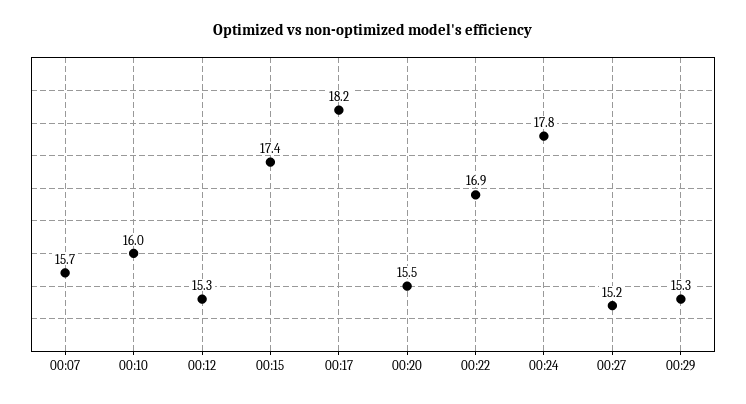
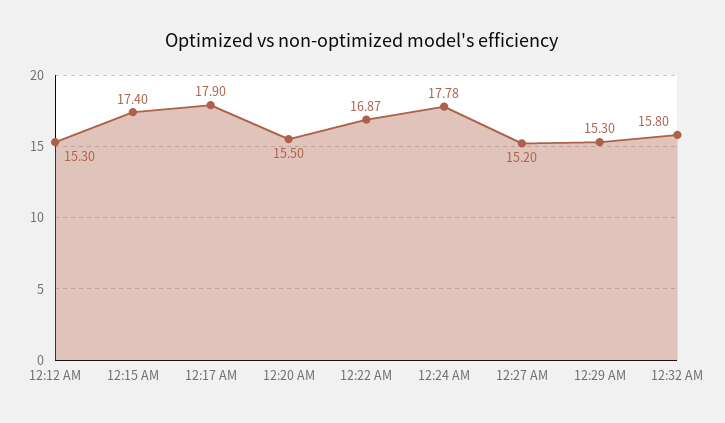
00:07: 15.7 -> none
00:10: 16 -> none
00:17: 18.2 -> 17.9
12:32 AM: none -> 15.8

